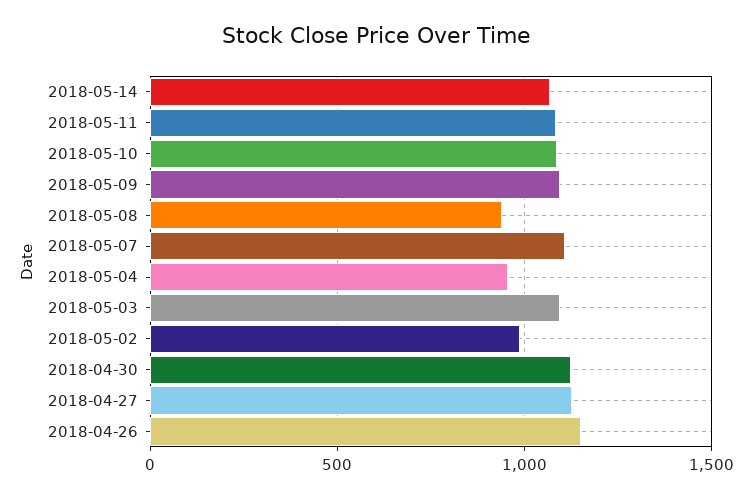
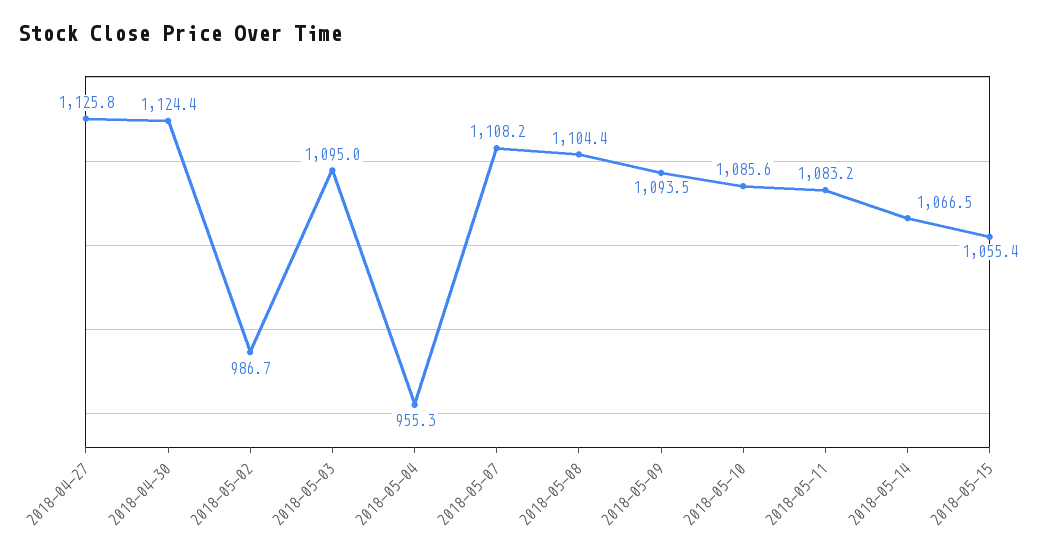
2018-05-08: 950 -> 1104.4
2018-04-26: 1150 -> none
2018-05-15: none -> 1055.4

